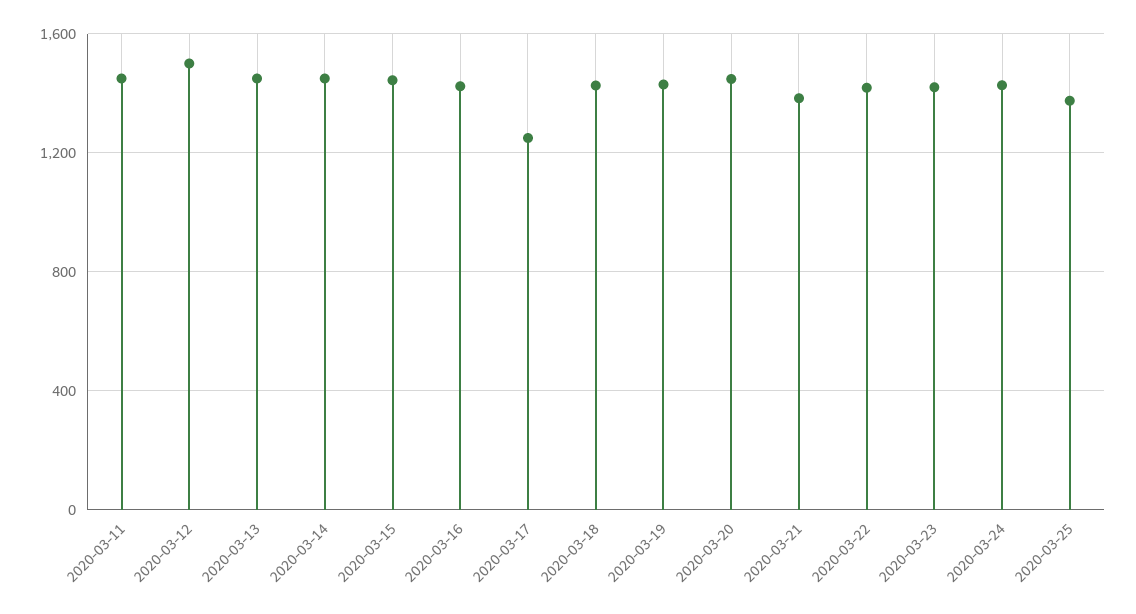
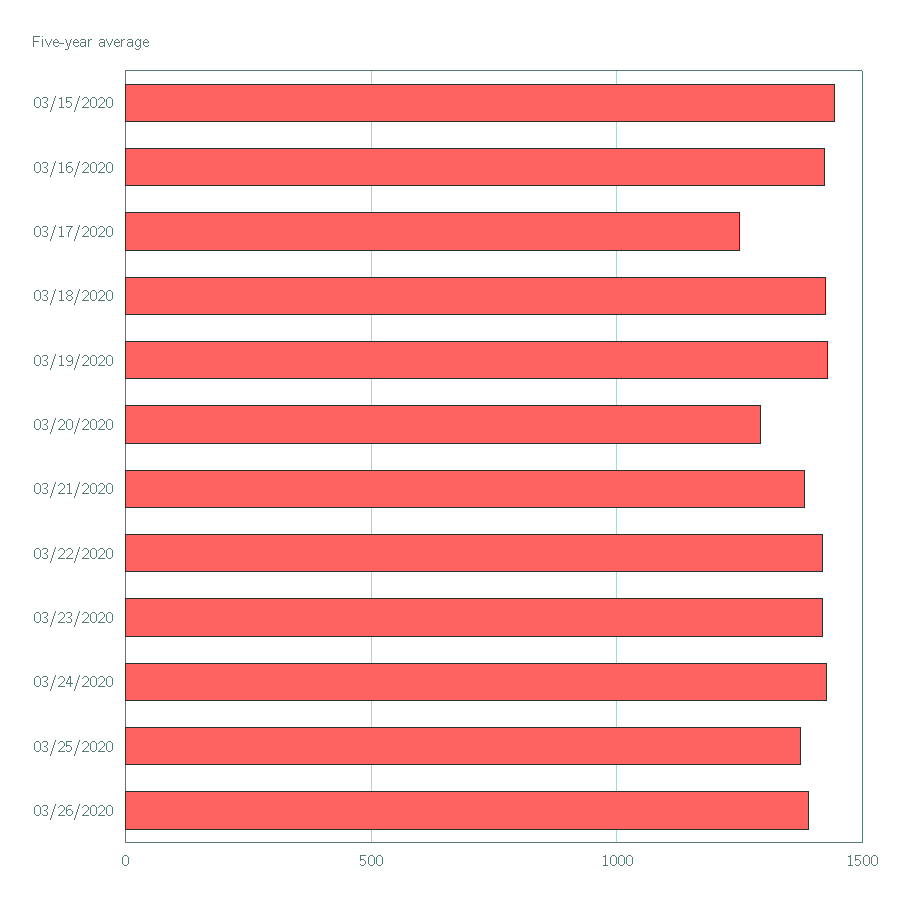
2020-03-11: 1450 -> none
2020-03-12: 1500 -> none
2020-03-13: 1450 -> none
2020-03-14: 1450 -> none
2020-03-20: 1450 -> 1300
03/26/2020: none -> 1400

